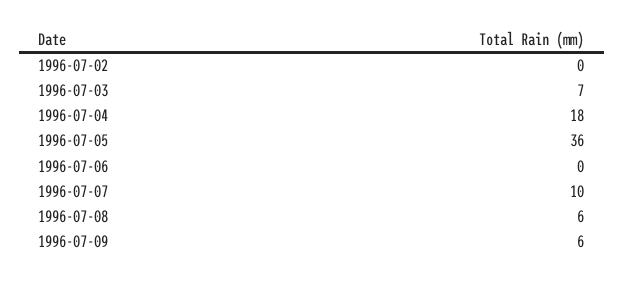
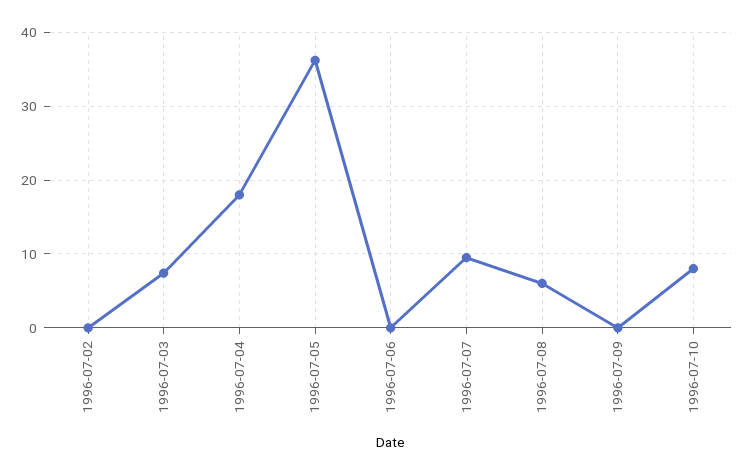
1996-07-09: 6 -> 0
1996-07-10: none -> 8

